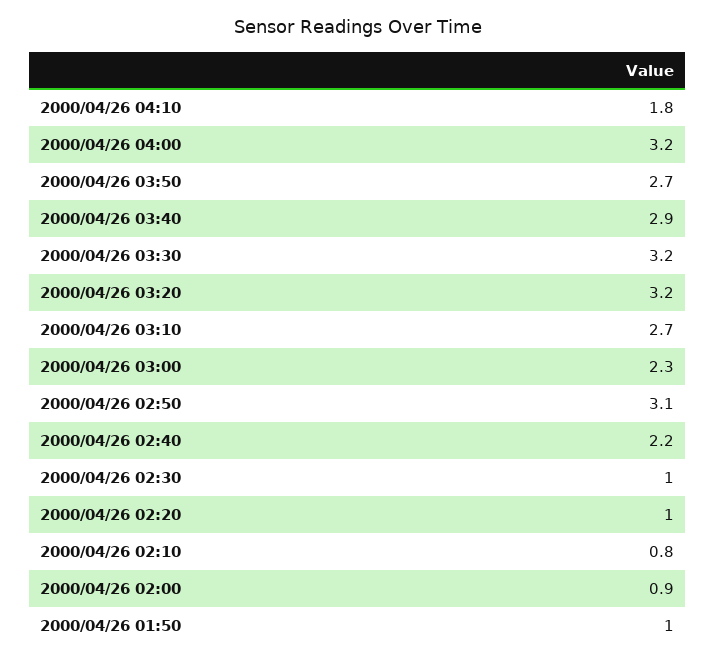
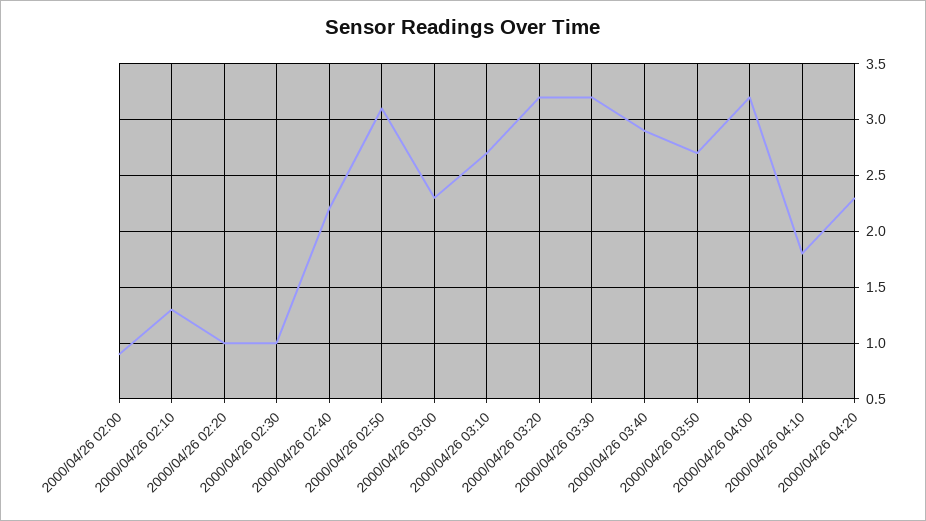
2000/04/26 02:10: 0.8 -> 1.3
2000/04/26 01:50: 1 -> none
2000/04/26 04:20: none -> 2.3

